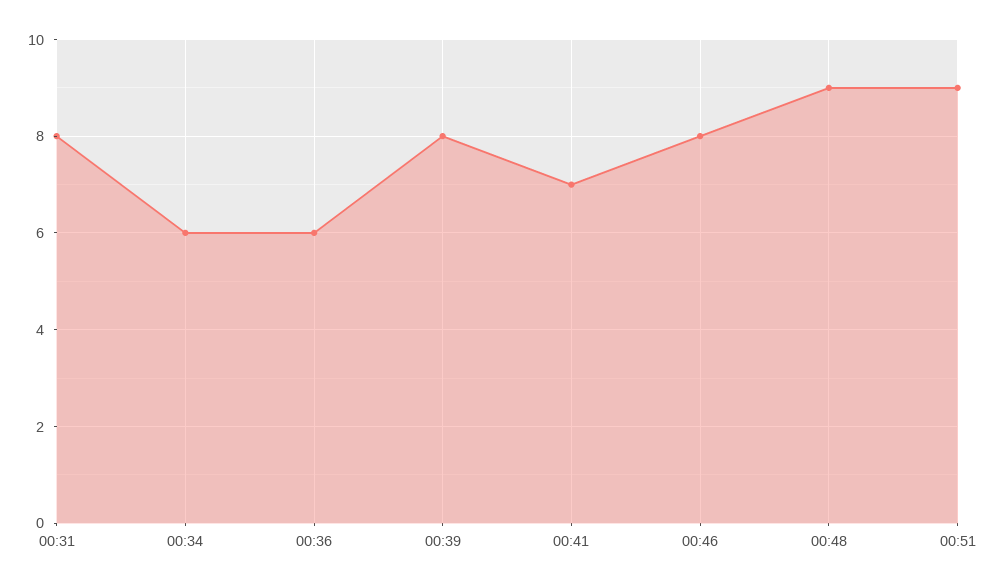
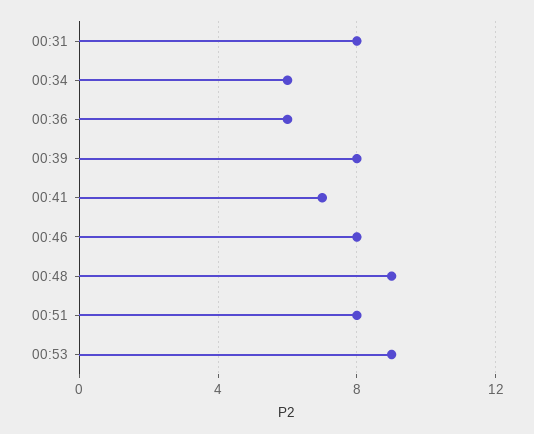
00:51: 9 -> 8
00:53: none -> 9

